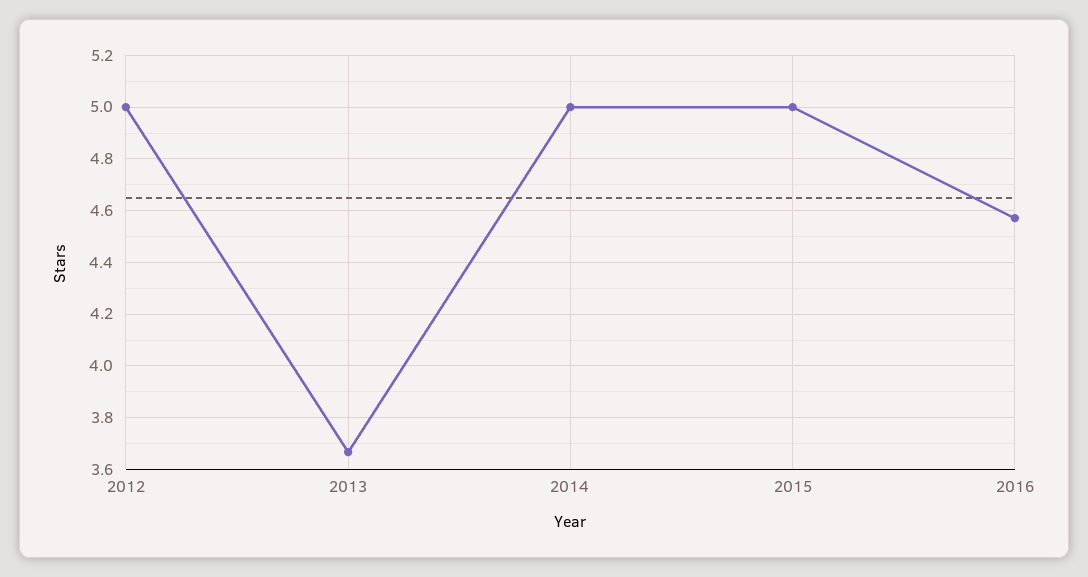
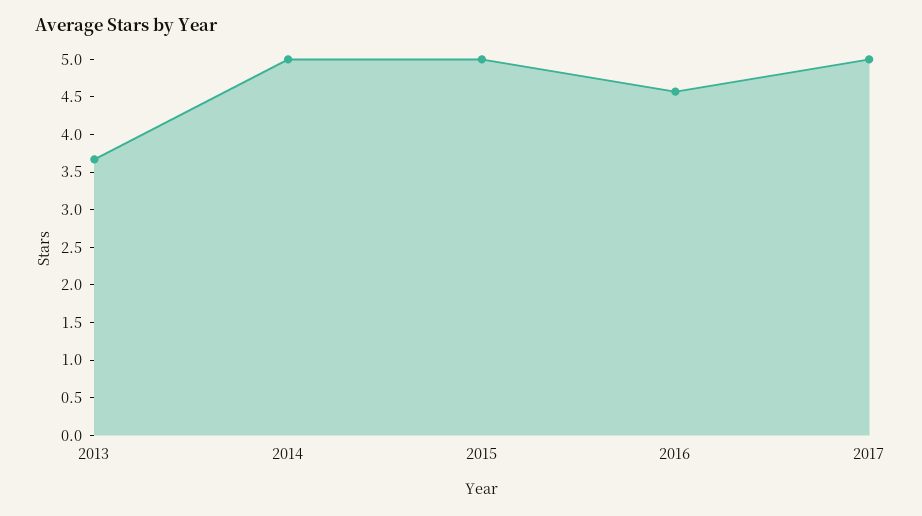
2012: 5 -> none
2017: none -> 5

